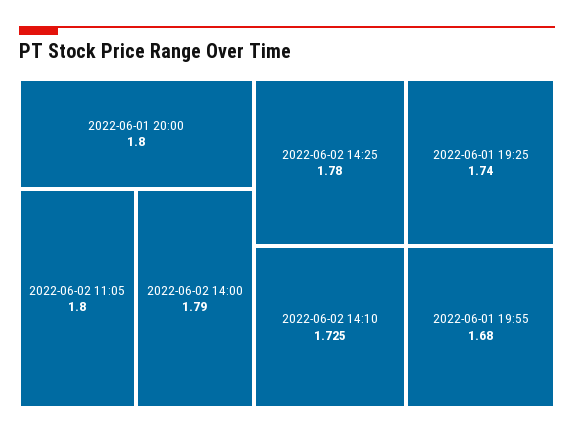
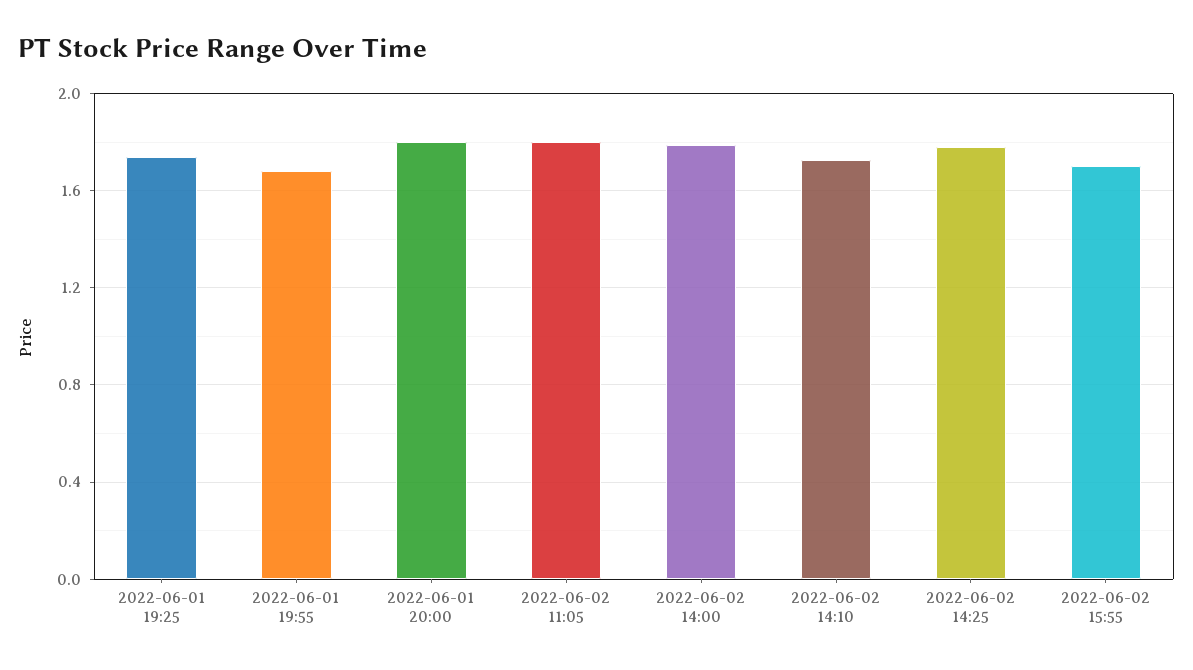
2022-06-02 15:55: none -> 1.7

